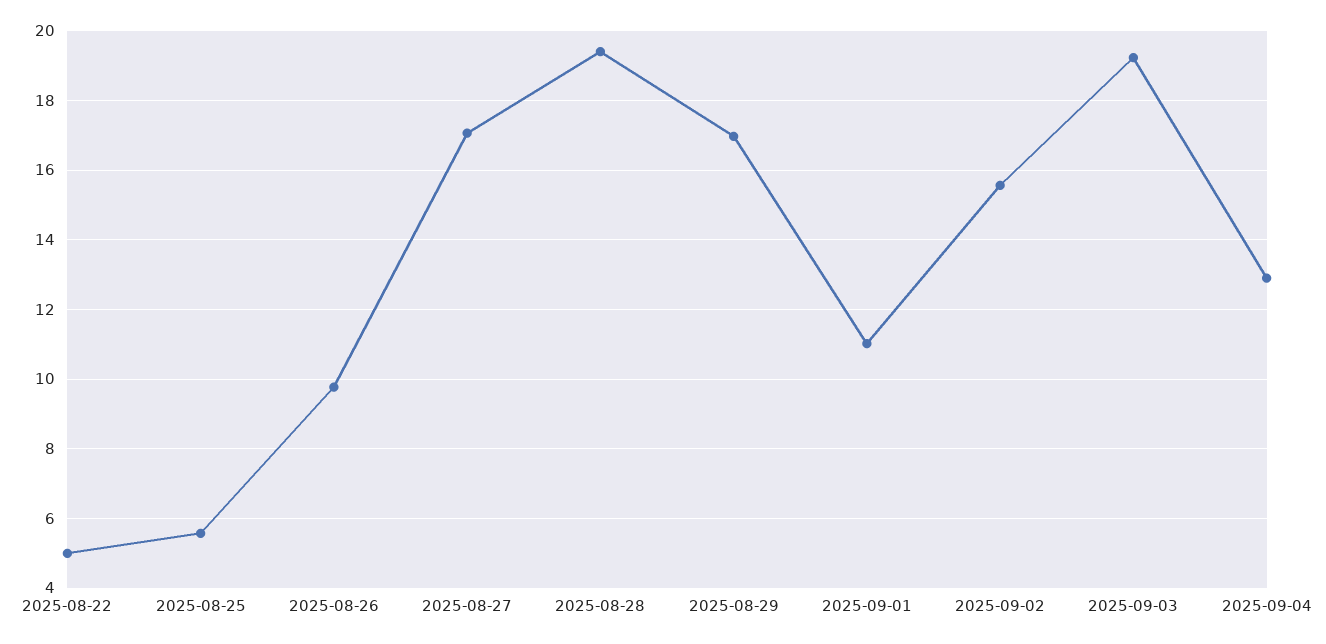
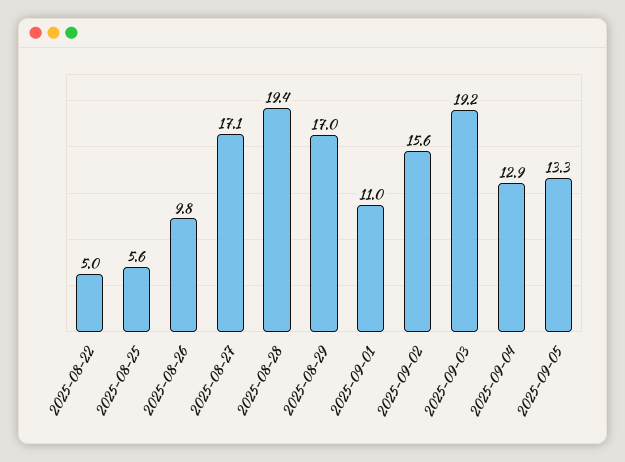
2025-09-05: none -> 13.3

